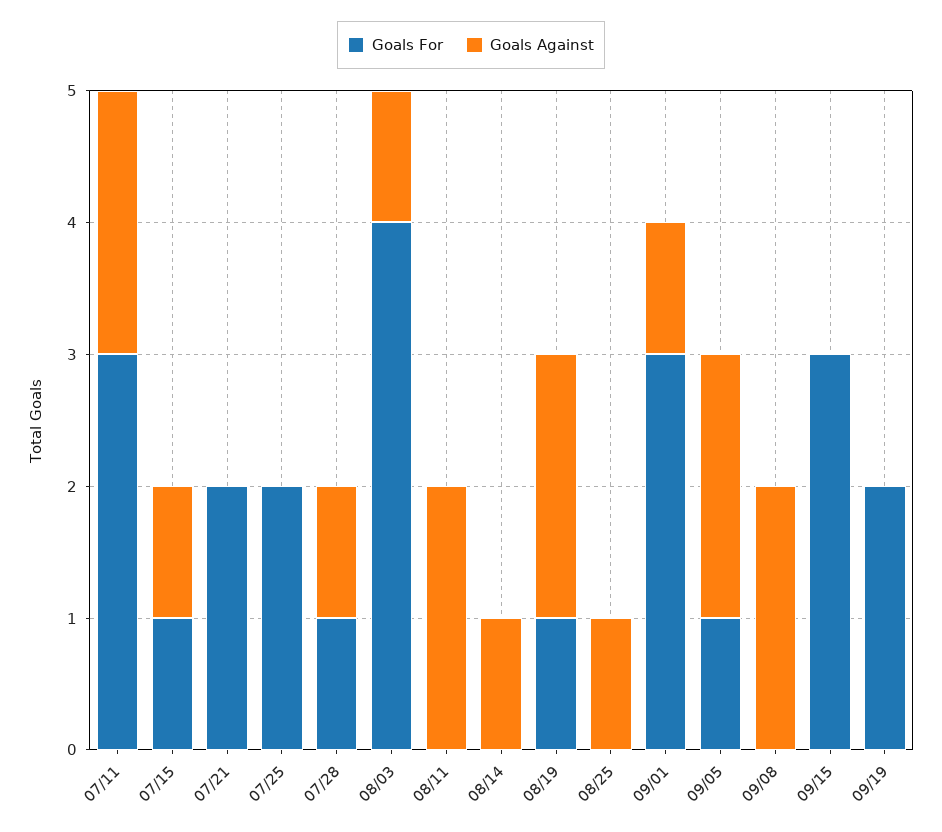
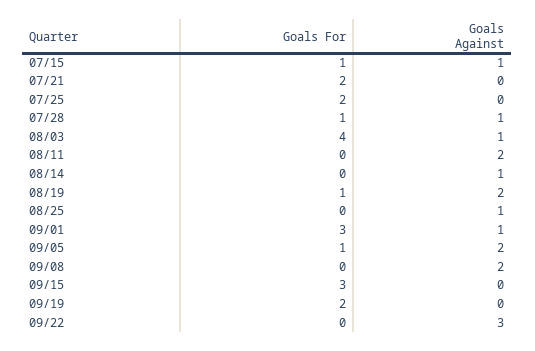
Goals For, 07/11: 3 -> none
Goals Against, 07/11: 2 -> none
Goals For, 09/22: none -> 0
Goals Against, 09/22: none -> 3

